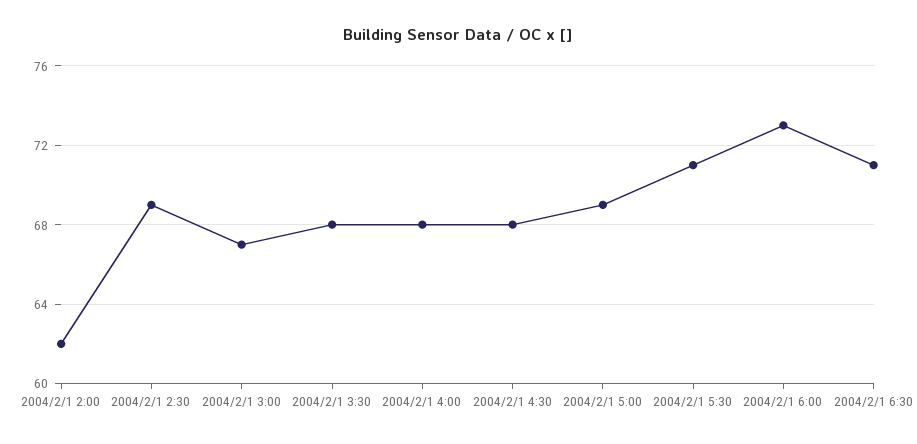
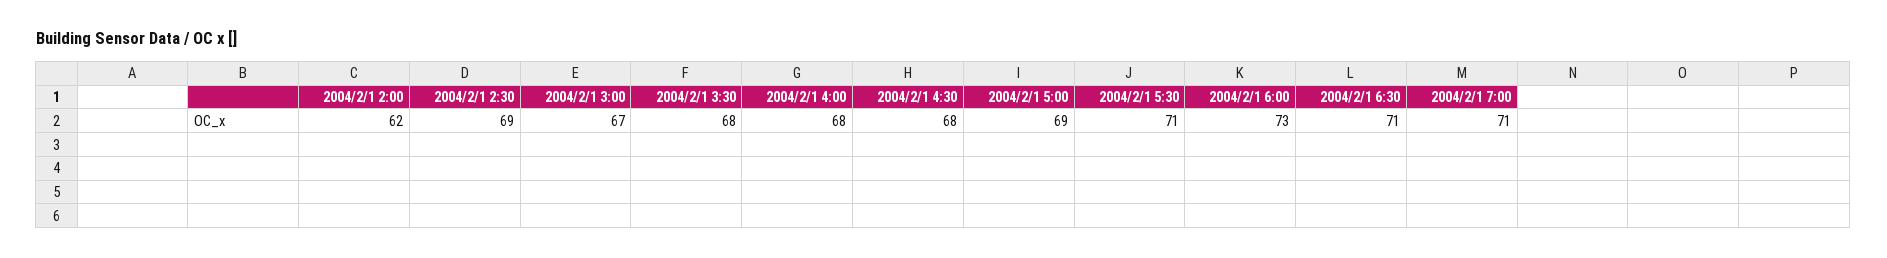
2004/2/1 7:00: none -> 71

